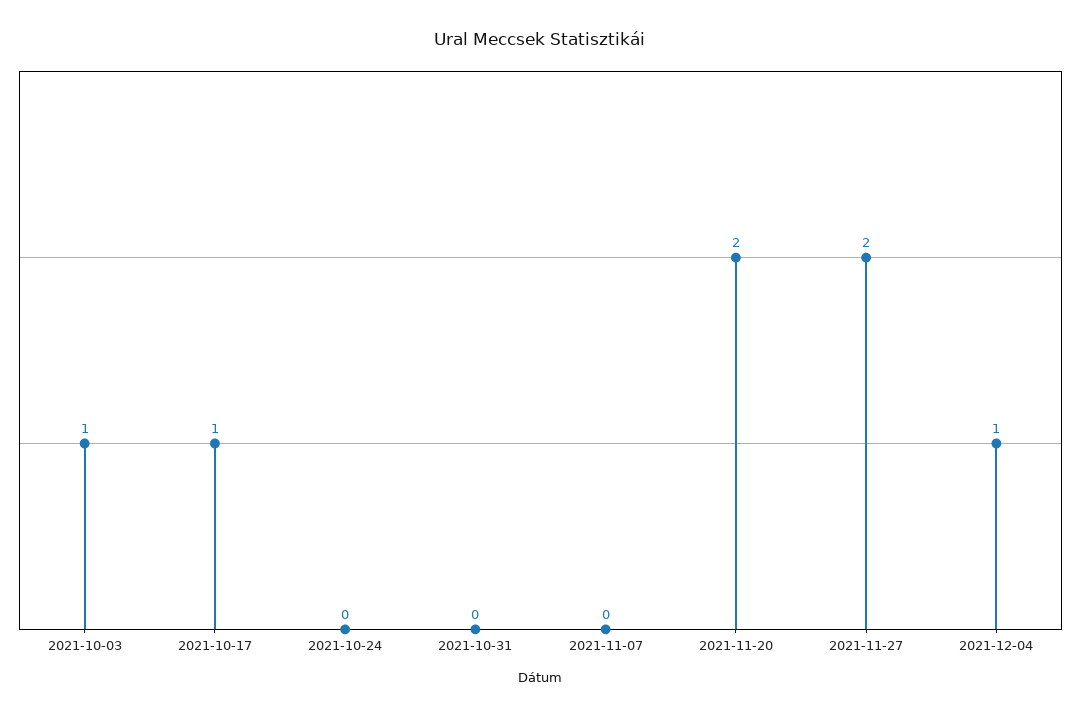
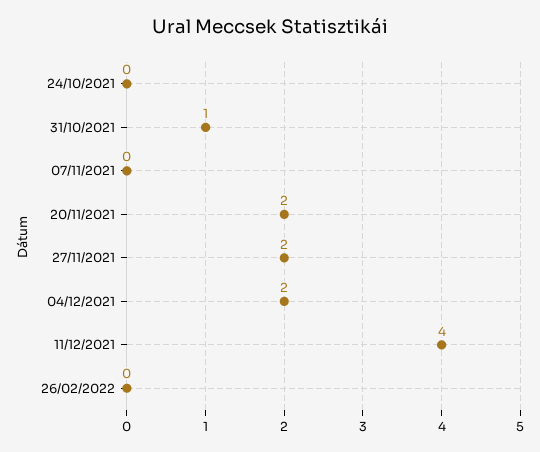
2021-10-03: 1 -> none
2021-10-17: 1 -> none
2021-10-31: 0 -> 1
2021-12-04: 1 -> 2
11/12/2021: none -> 4
26/02/2022: none -> 0

